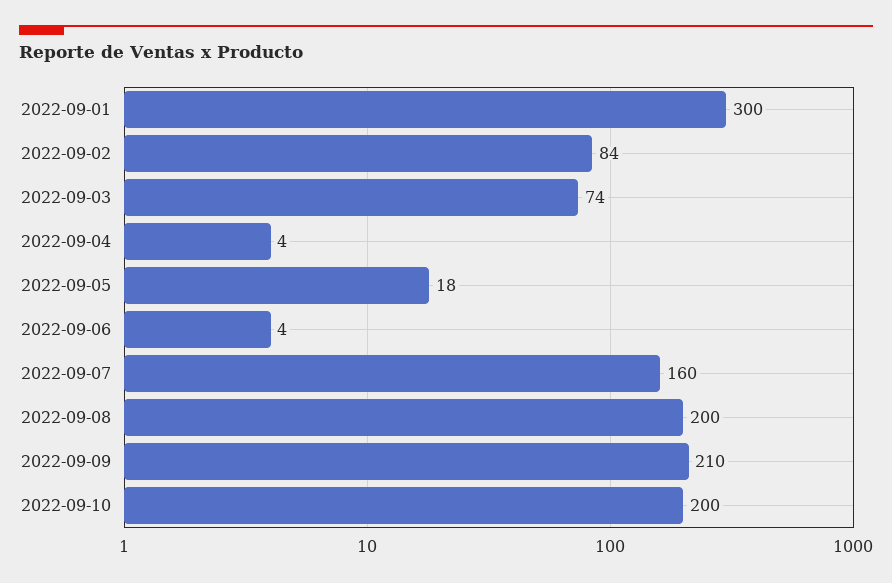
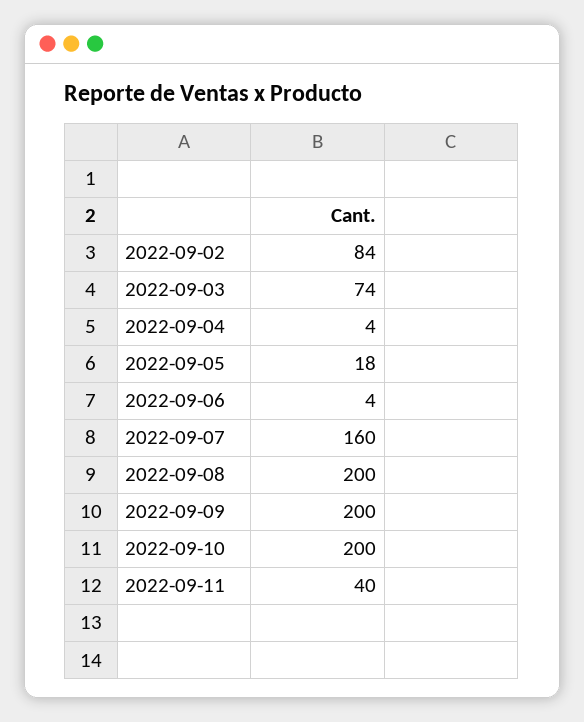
2022-09-01: 300 -> none
2022-09-09: 210 -> 200
2022-09-11: none -> 40

